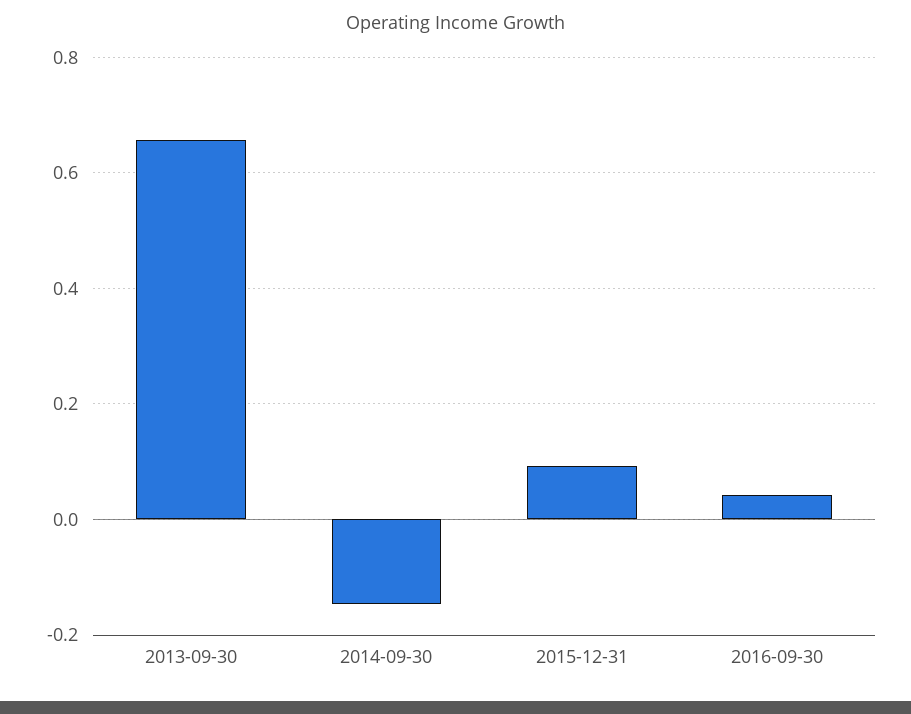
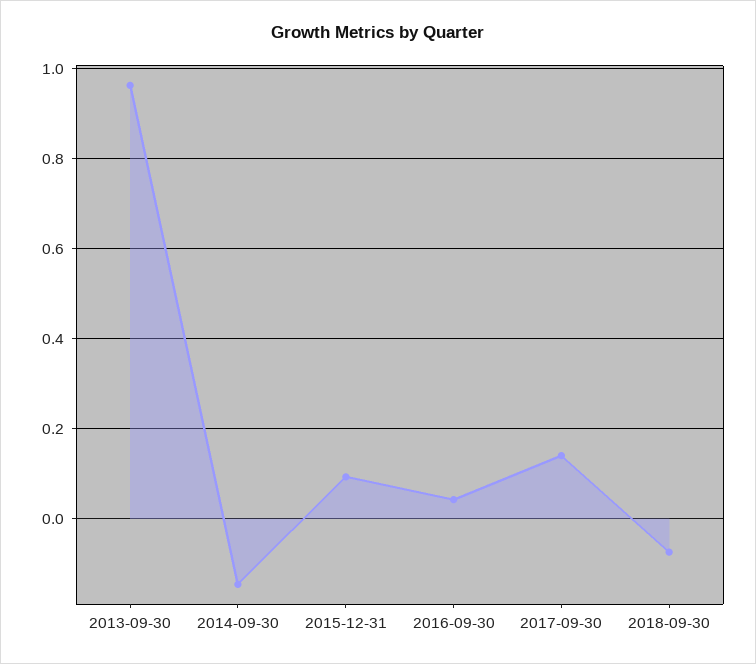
2013-09-30: 0.66 -> 0.96
2017-09-30: none -> 0.14
2018-09-30: none -> -0.08

